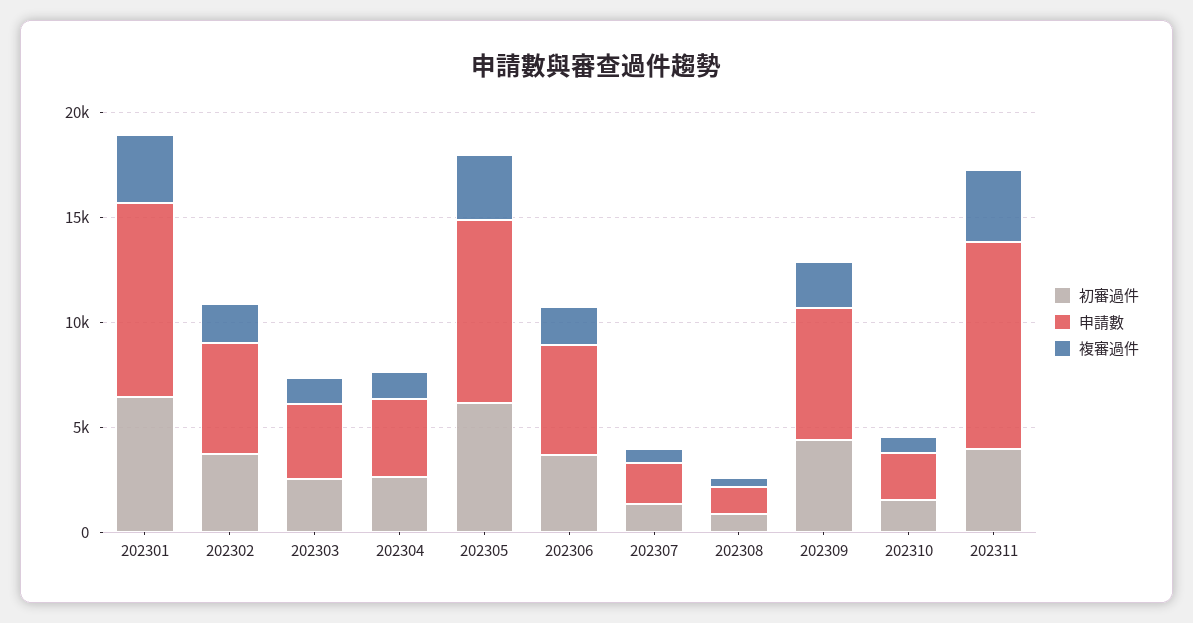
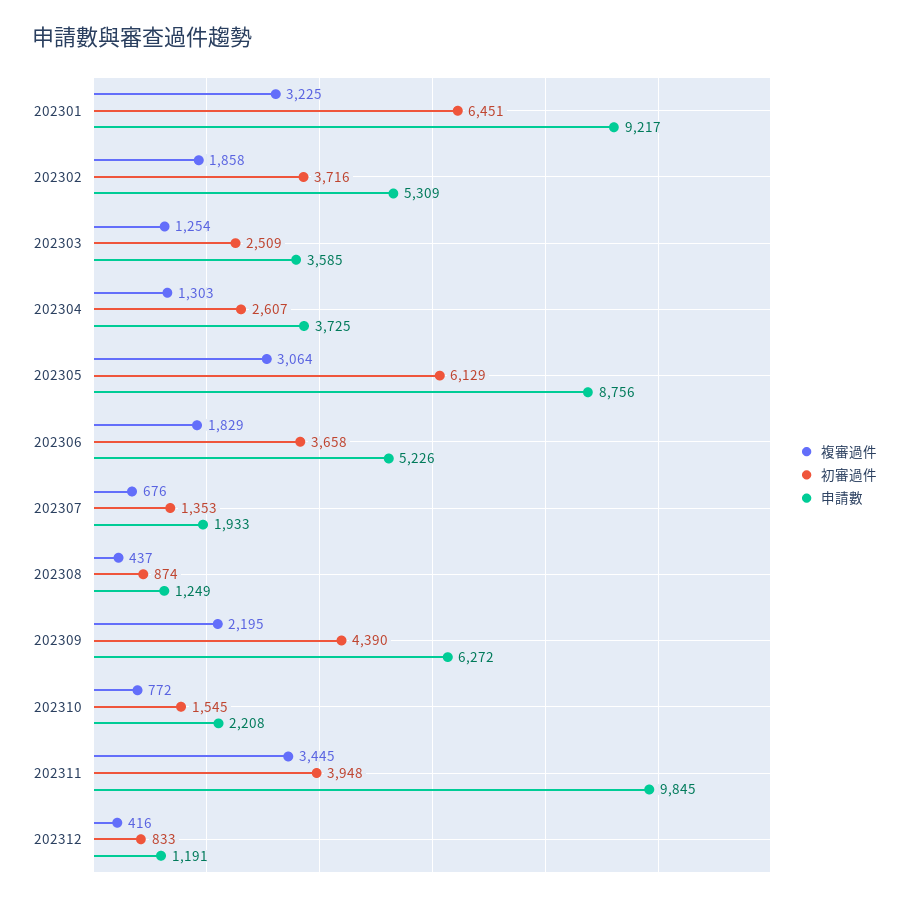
複審過件, 202312: none -> 416
初審過件, 202312: none -> 833
申請數, 202312: none -> 1191

